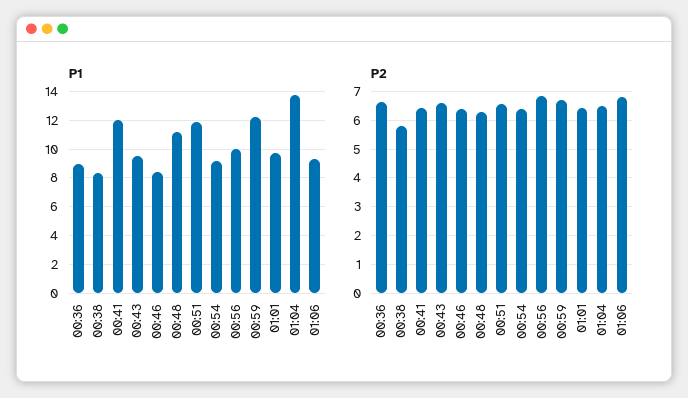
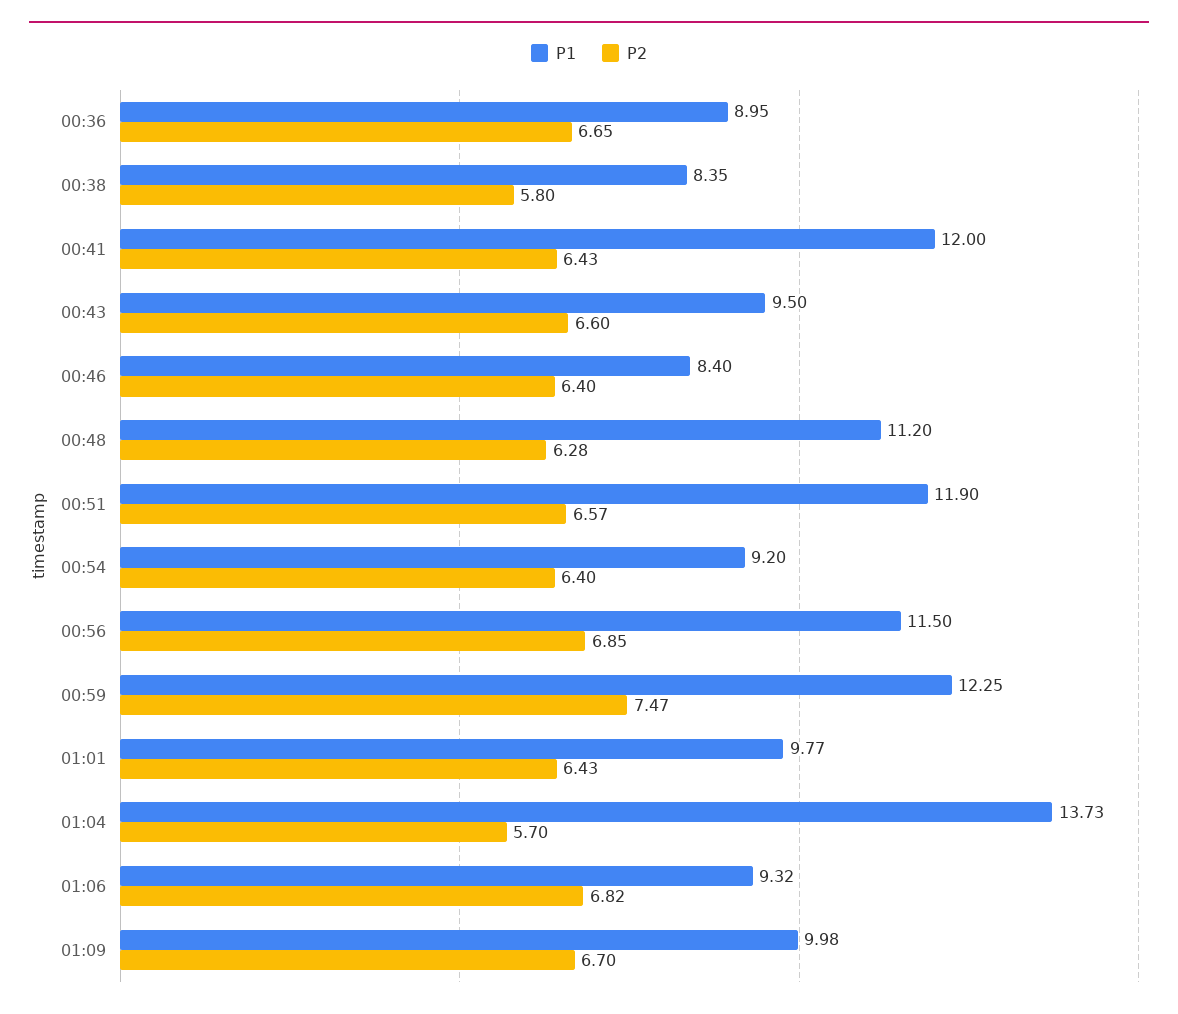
P1, 00:56: 10 -> 11.5
P2, 00:59: 6.75 -> 7.47
P2, 01:04: 6.5 -> 5.7
P1, 01:09: none -> 9.98
P2, 01:09: none -> 6.7

